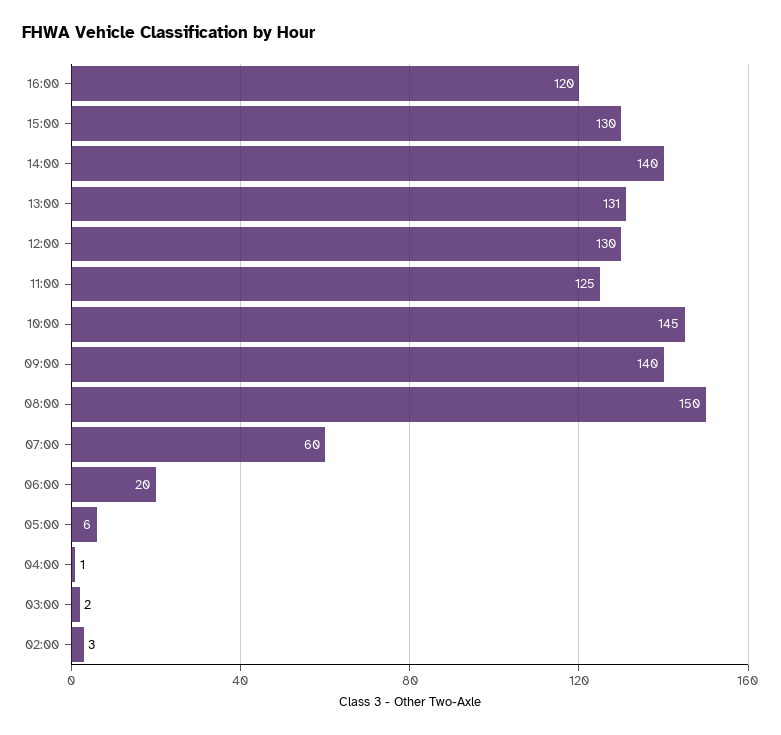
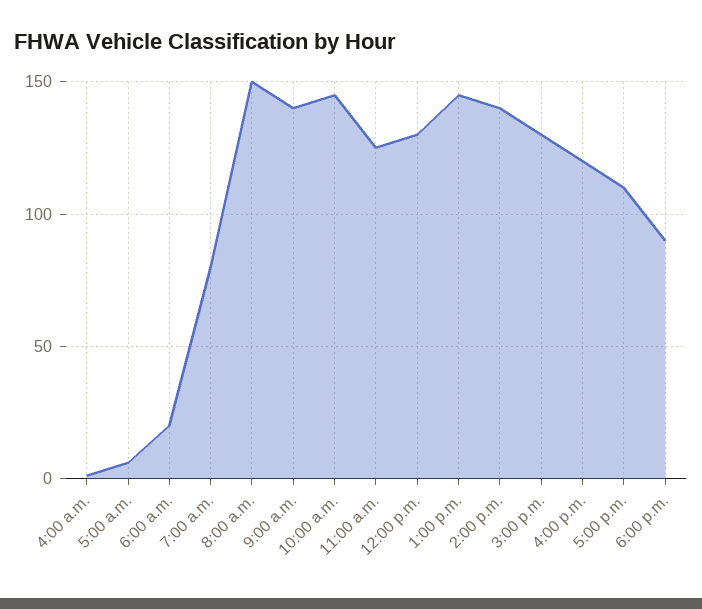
13:00: 131 -> 145
07:00: 60 -> 80
03:00: 2 -> none
02:00: 3 -> none
5:00 p.m.: none -> 110
6:00 p.m.: none -> 90

